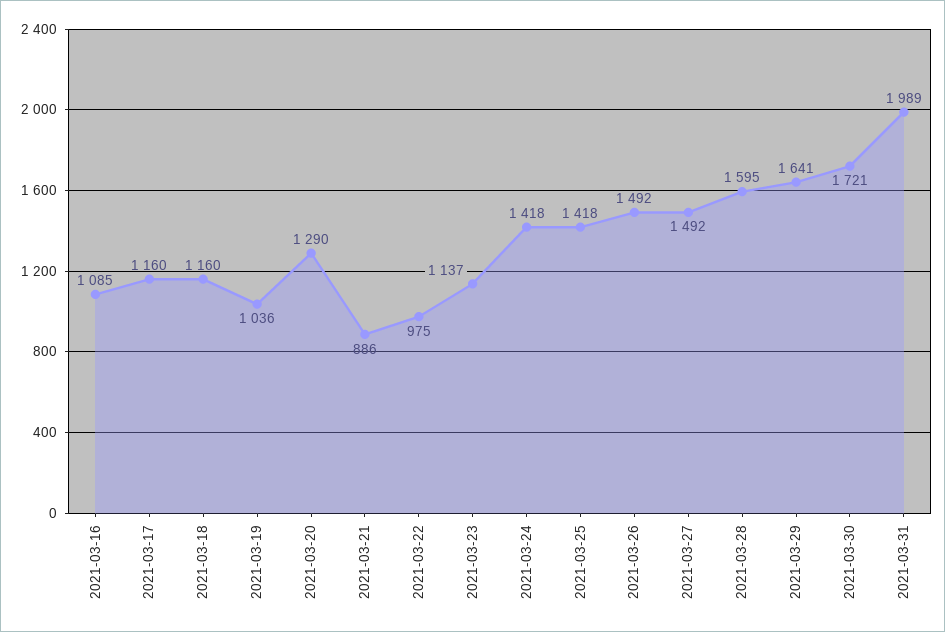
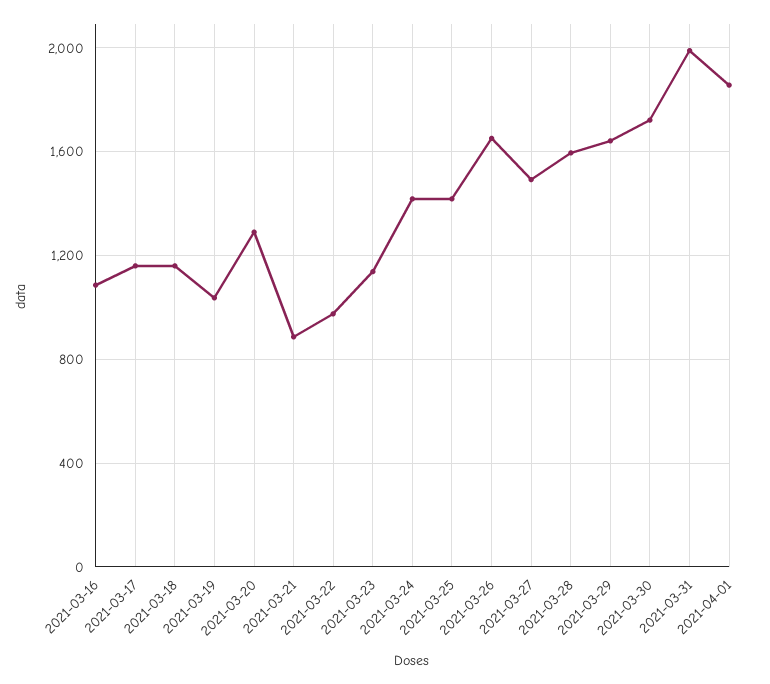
2021-03-26: 1492 -> 1650
2021-04-01: none -> 1850

